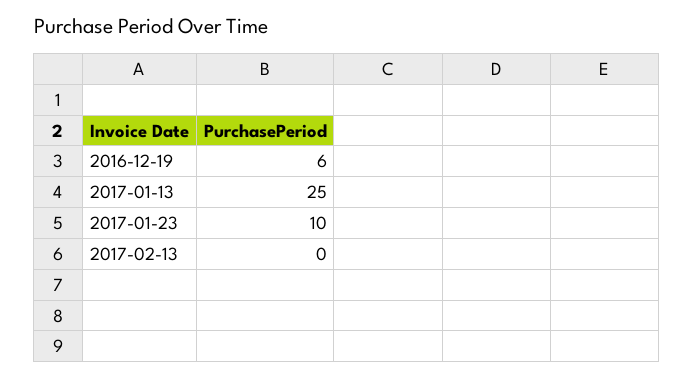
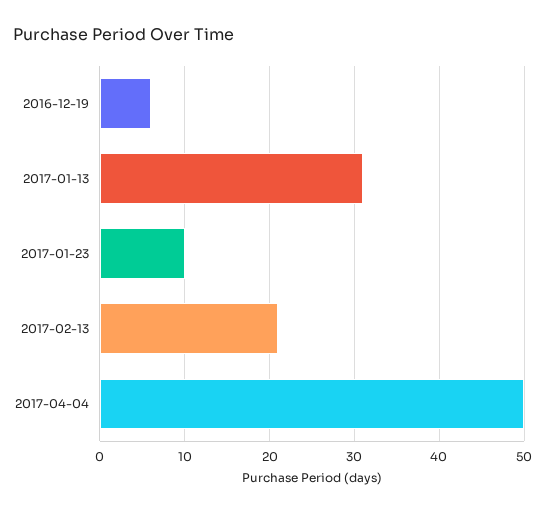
2017-01-13: 25 -> 31
2017-02-13: 0 -> 21
2017-04-04: none -> 50

